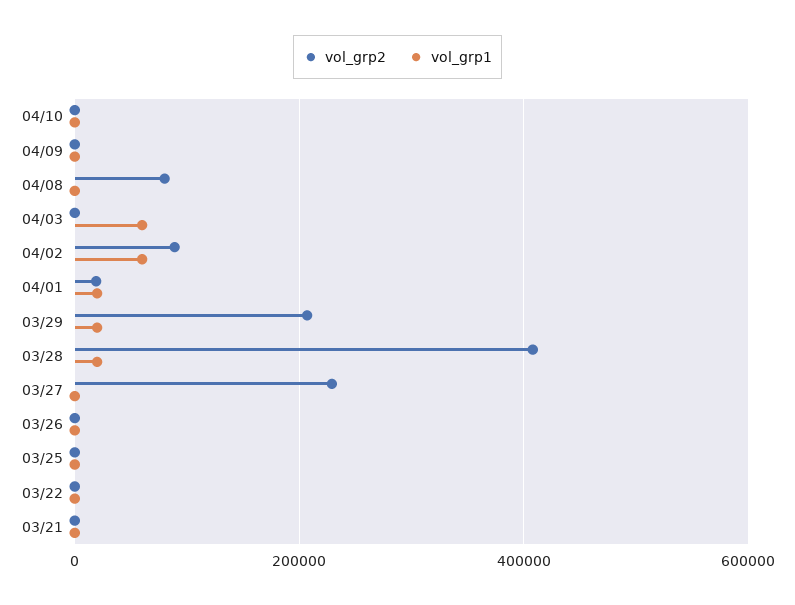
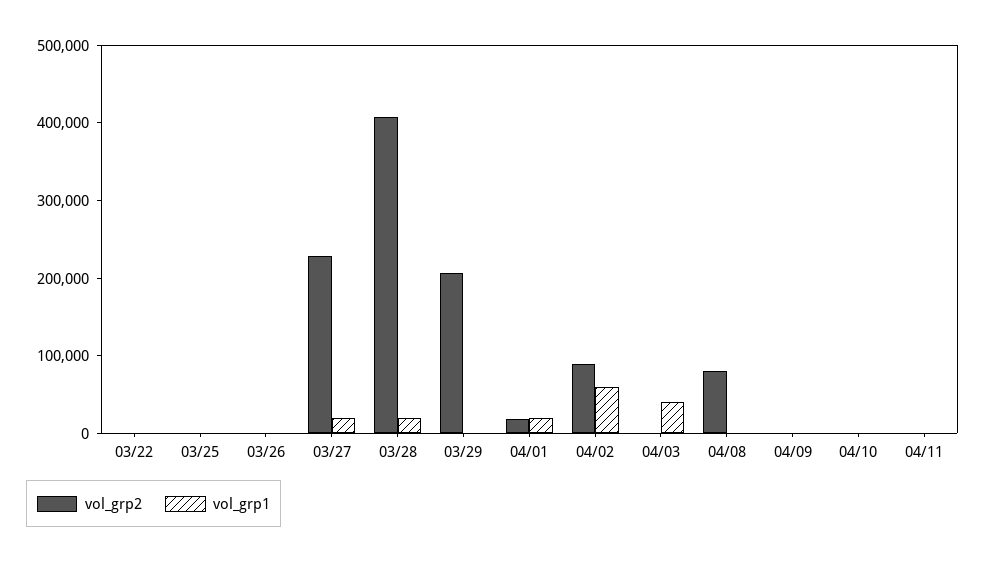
vol_grp1, 04/03: 60000 -> 40000
vol_grp1, 03/29: 20000 -> 0
vol_grp1, 03/27: 0 -> 20000
vol_grp2, 03/21: 0 -> none
vol_grp1, 03/21: 0 -> none
vol_grp2, 04/11: none -> 0
vol_grp1, 04/11: none -> 0

